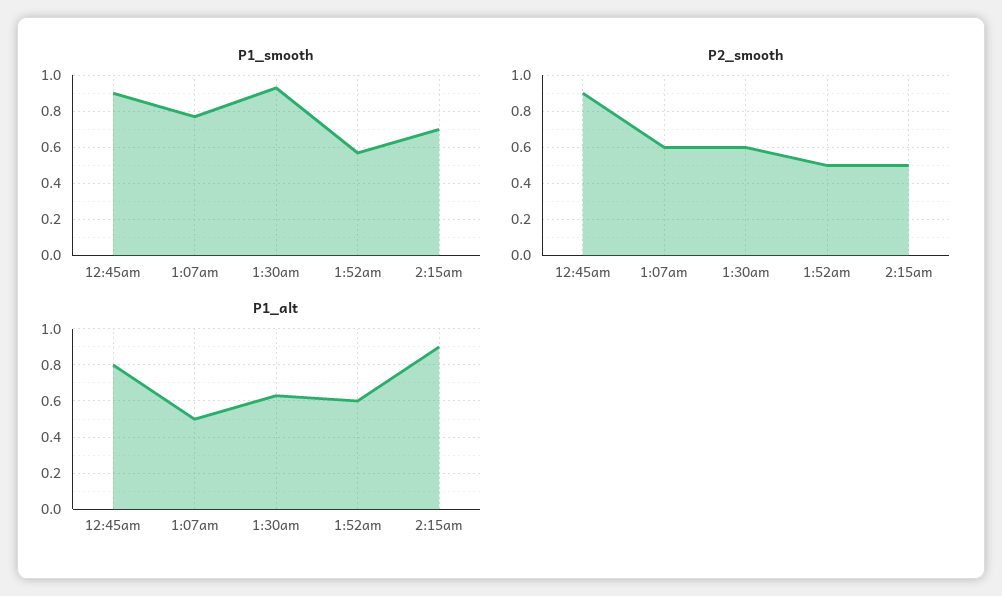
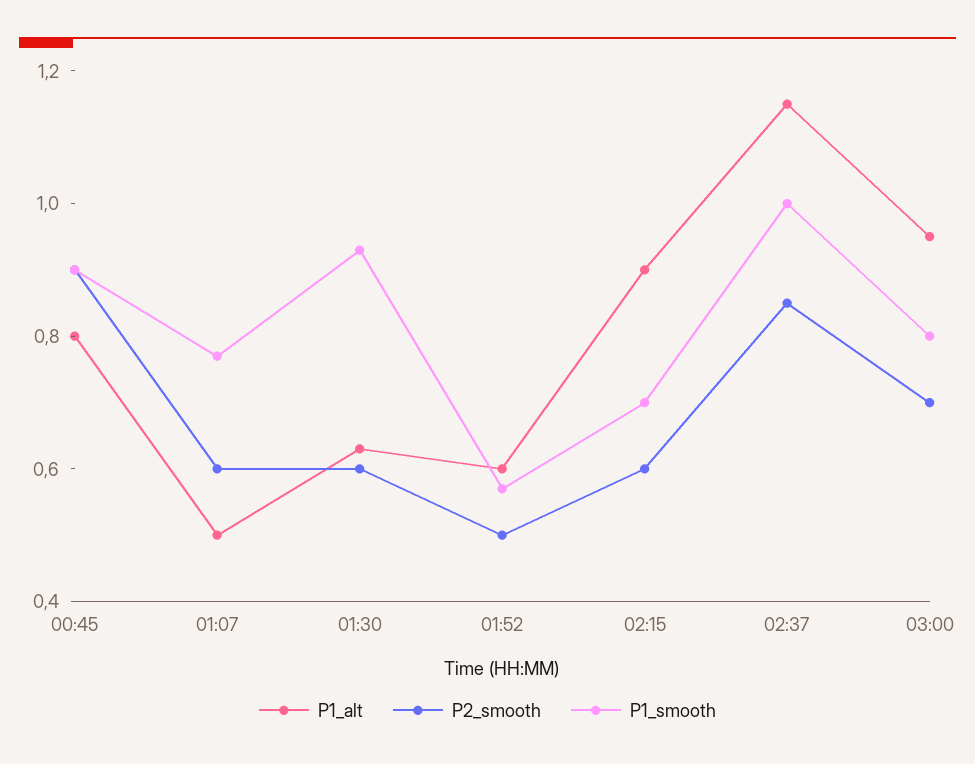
P2_smooth, 2:15am: 0.5 -> 0.6
P1_alt, 02:37: none -> 1.15
P2_smooth, 02:37: none -> 0.85
P1_smooth, 02:37: none -> 1
P1_alt, 03:00: none -> 0.95
P2_smooth, 03:00: none -> 0.7
P1_smooth, 03:00: none -> 0.8

